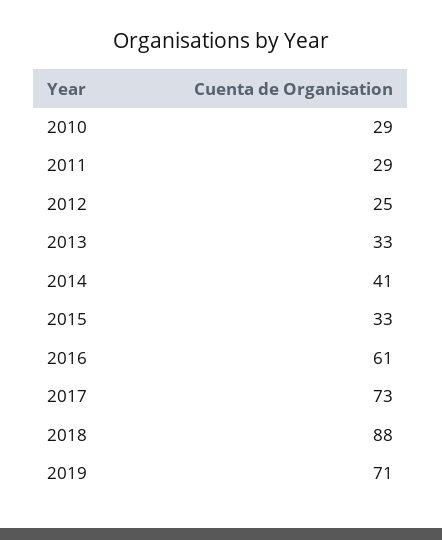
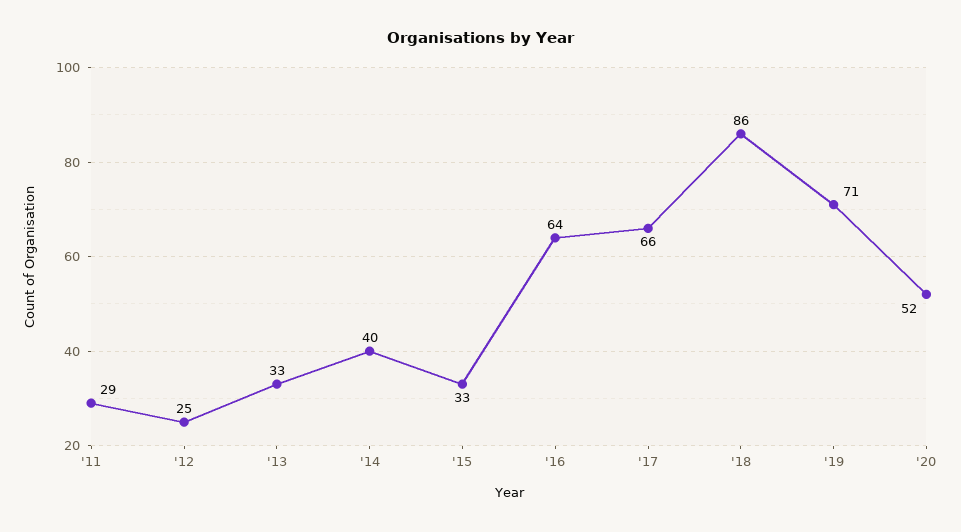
2010: 29 -> none
2014: 41 -> 40
2016: 61 -> 64
2017: 73 -> 66
2018: 88 -> 86
'20: none -> 52

